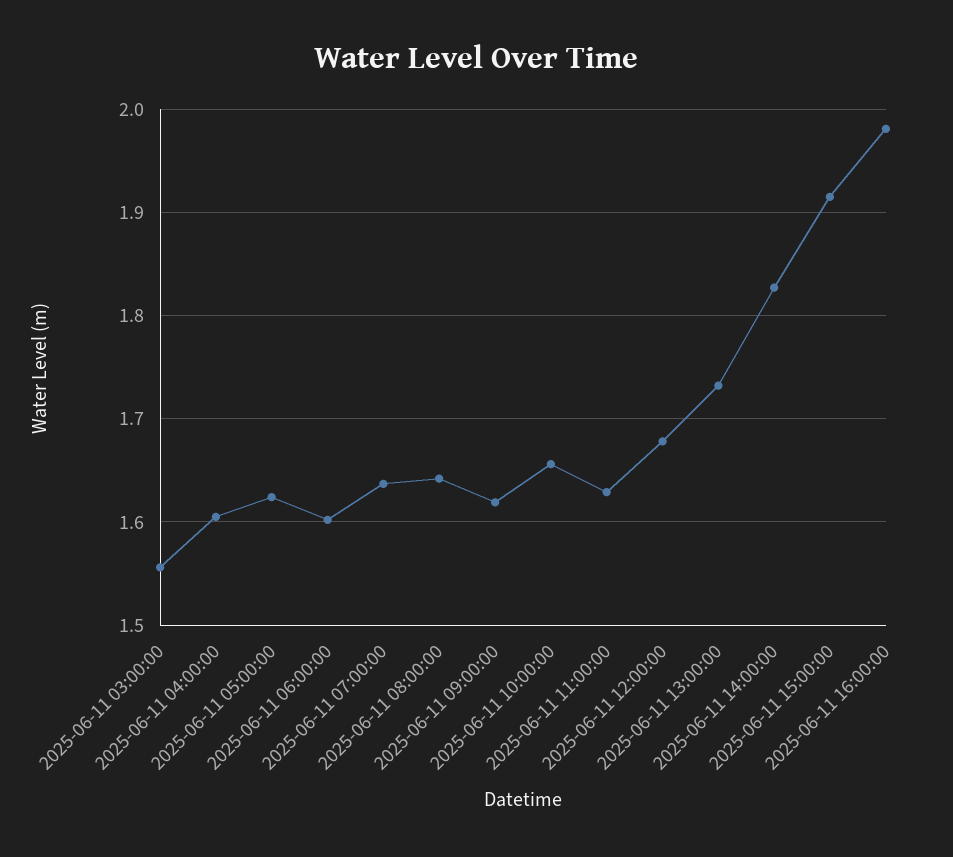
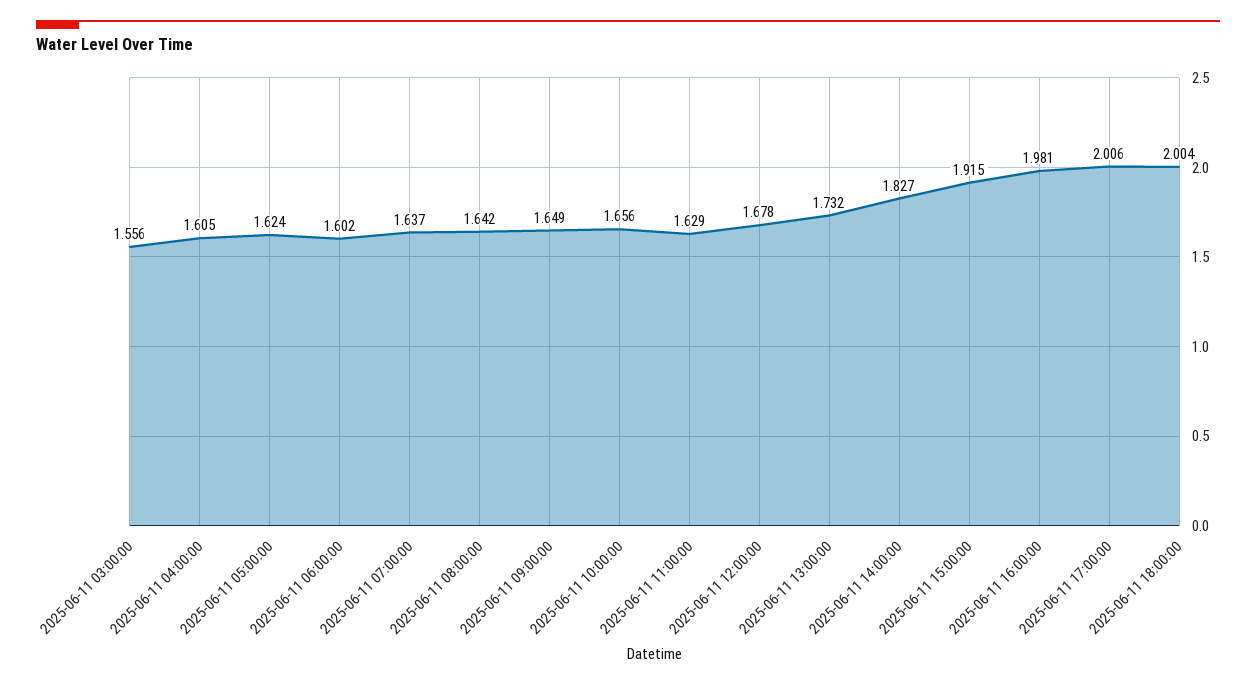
2025-06-11 09:00:00: 1.62 -> 1.649
2025-06-11 17:00:00: none -> 2.006
2025-06-11 18:00:00: none -> 2.004

